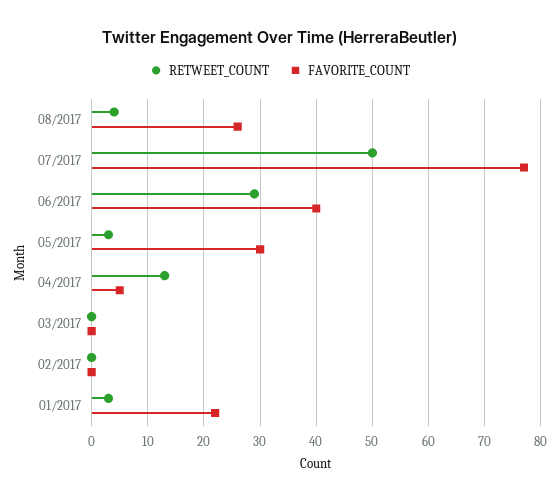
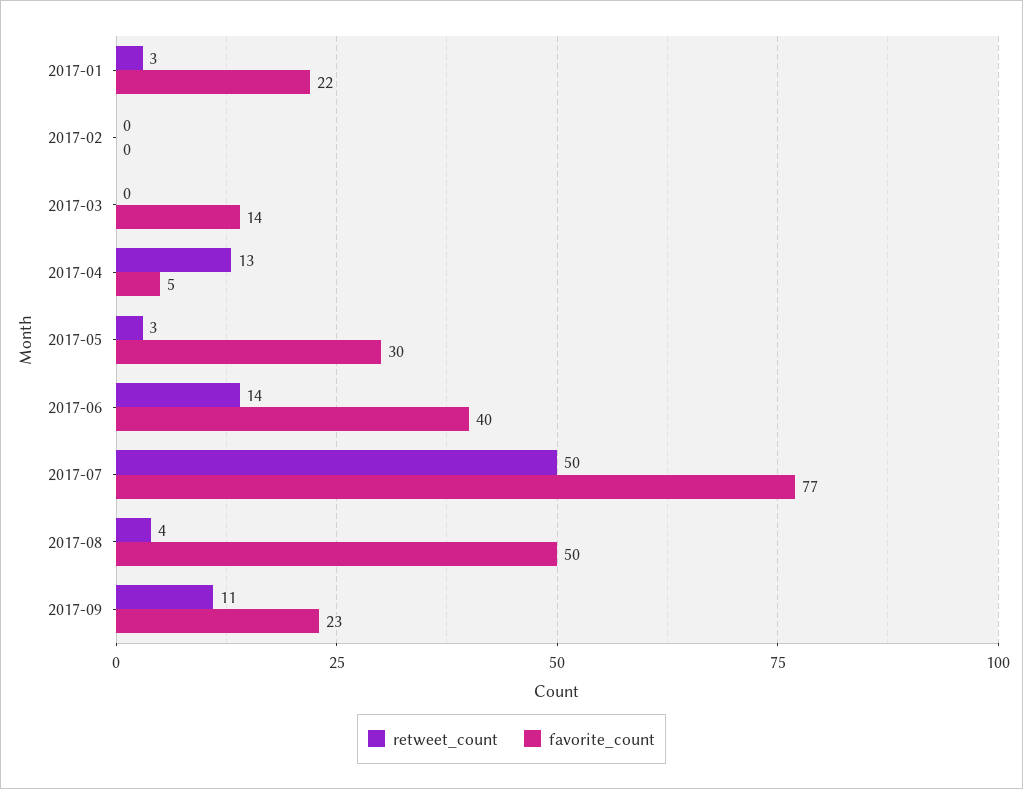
FAVORITE_COUNT, 08/2017: 25 -> 50
RETWEET_COUNT, 06/2017: 30 -> 14
FAVORITE_COUNT, 03/2017: 0 -> 14
RETWEET_COUNT, 2017-09: none -> 11
FAVORITE_COUNT, 2017-09: none -> 23

